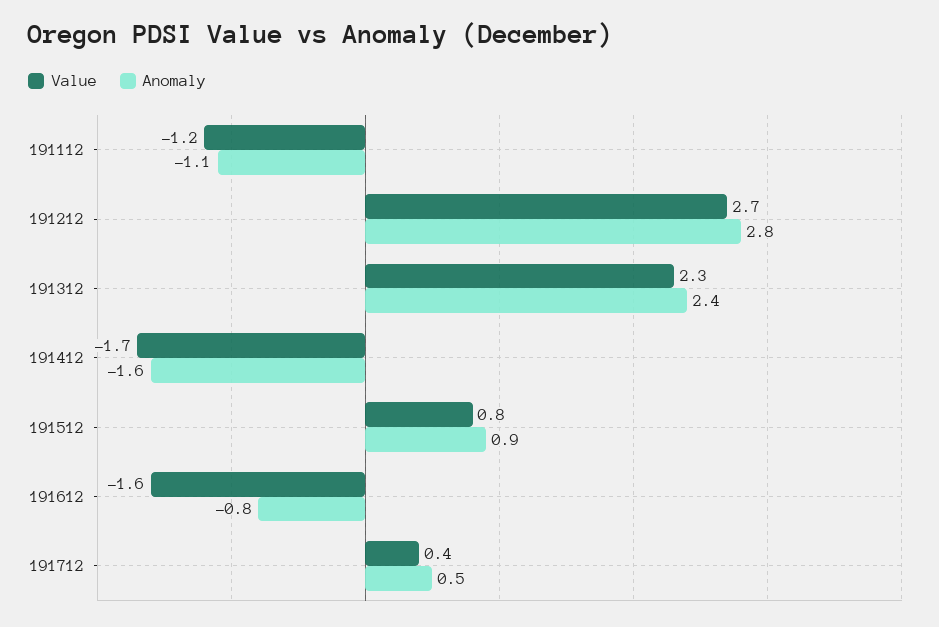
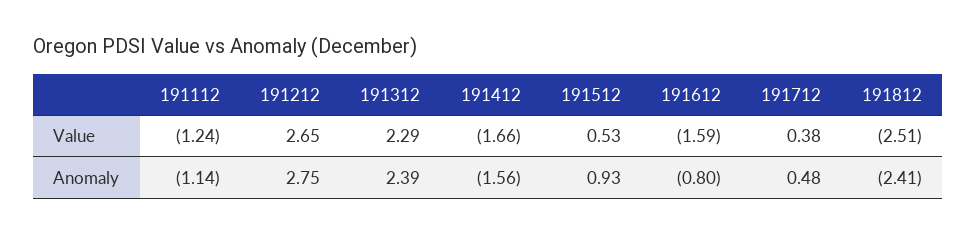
Value, 191512: 0.8 -> 0.53
Value, 191812: none -> -2.51
Anomaly, 191812: none -> -2.41

